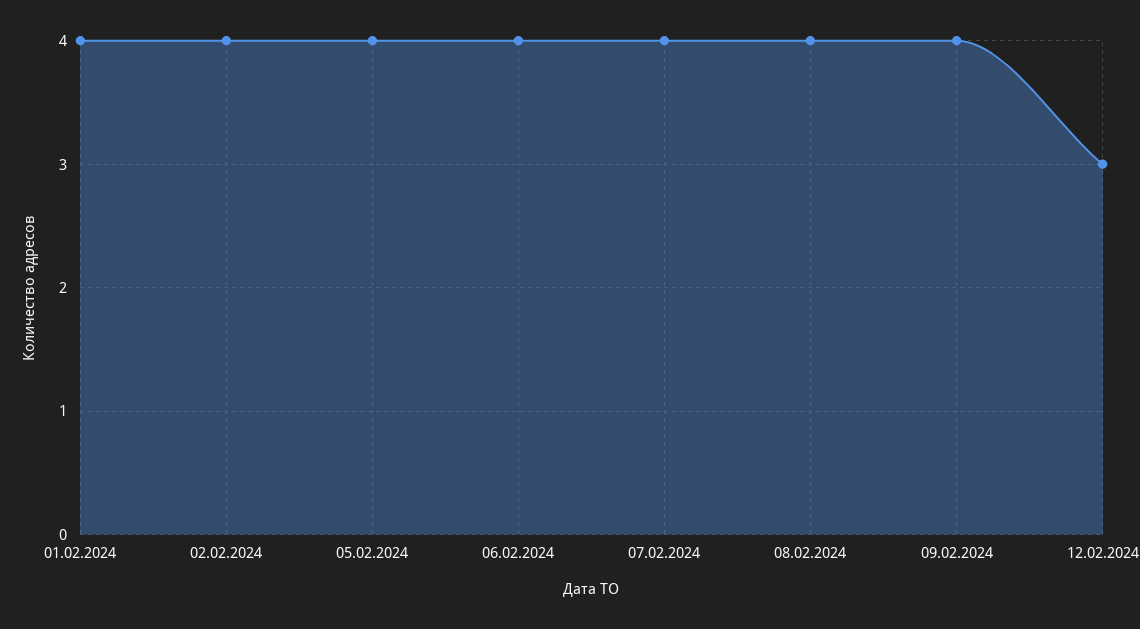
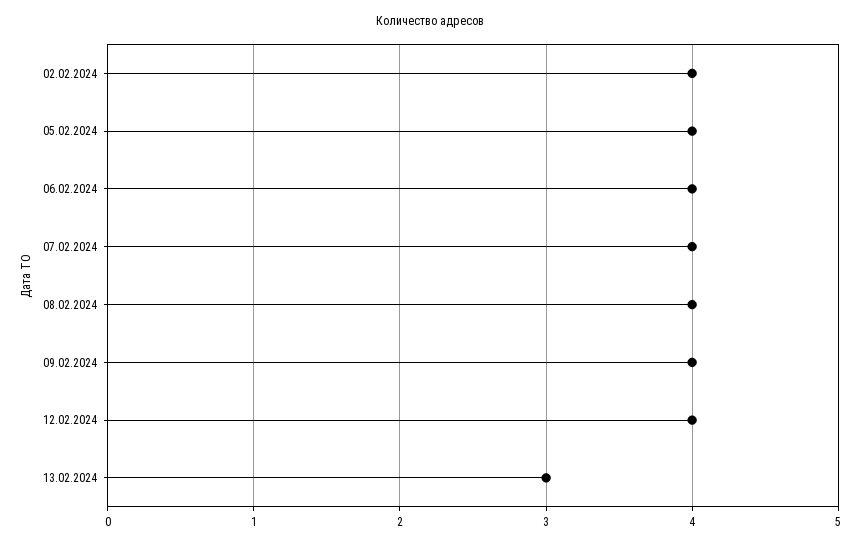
01.02.2024: 4 -> none
12.02.2024: 3 -> 4
13.02.2024: none -> 3

